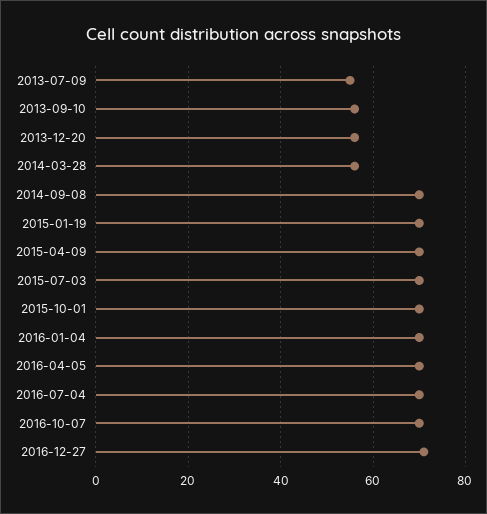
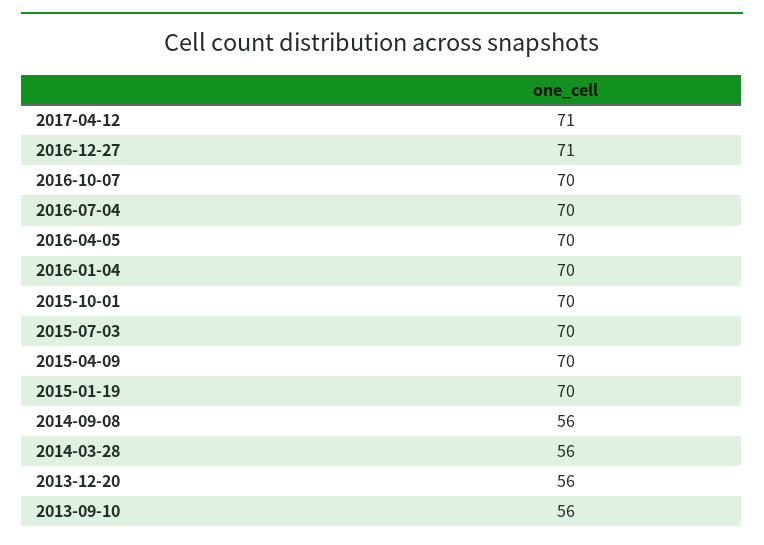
2013-07-09: 55 -> none
2014-09-08: 70 -> 56
2017-04-12: none -> 71

